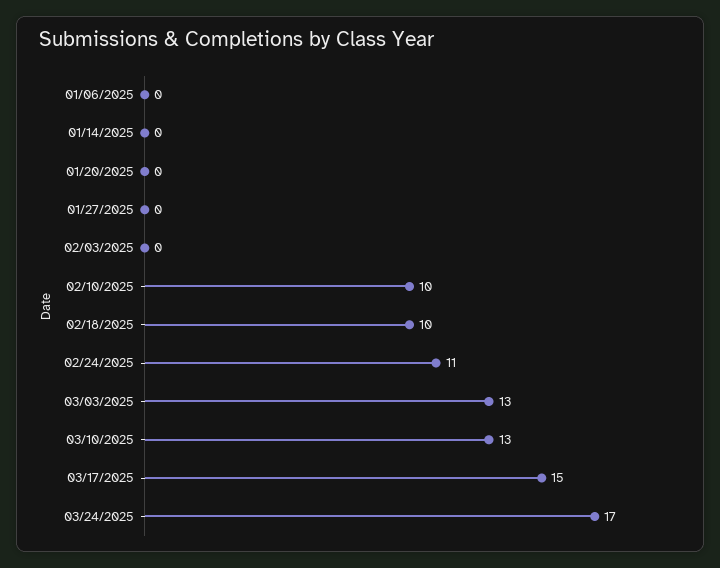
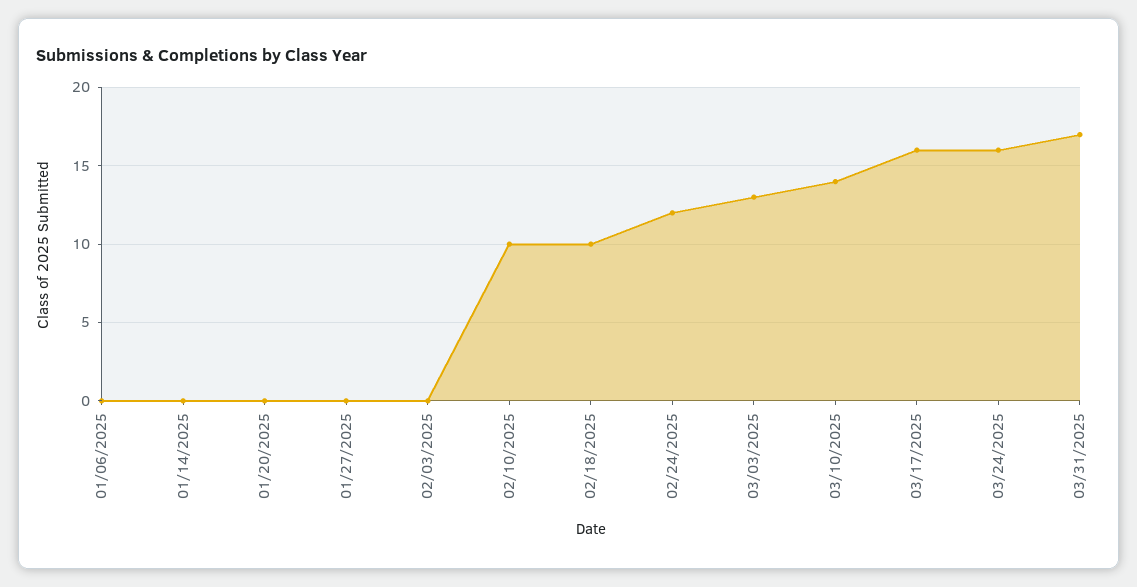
02/24/2025: 11 -> 12
03/10/2025: 13 -> 14
03/17/2025: 15 -> 16
03/24/2025: 17 -> 16
03/31/2025: none -> 17

